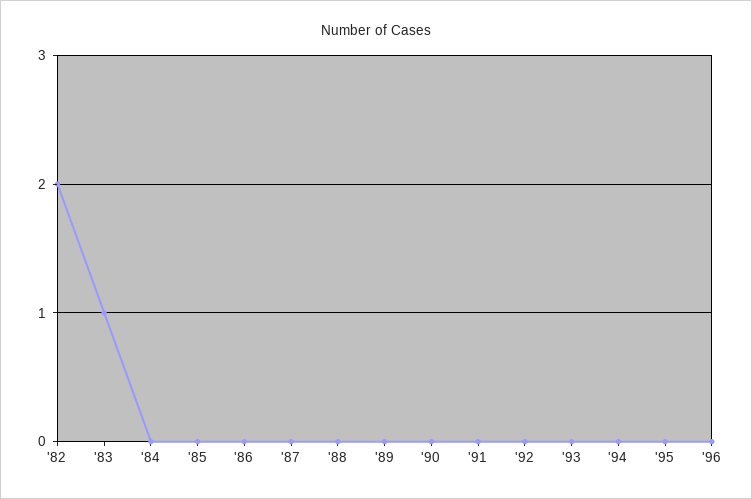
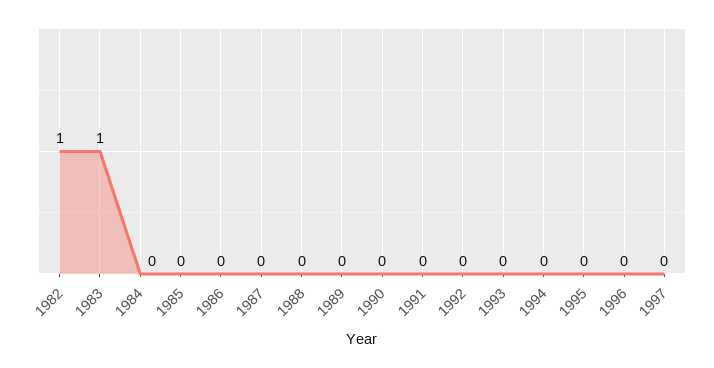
'82: 2 -> 1
1997: none -> 0

